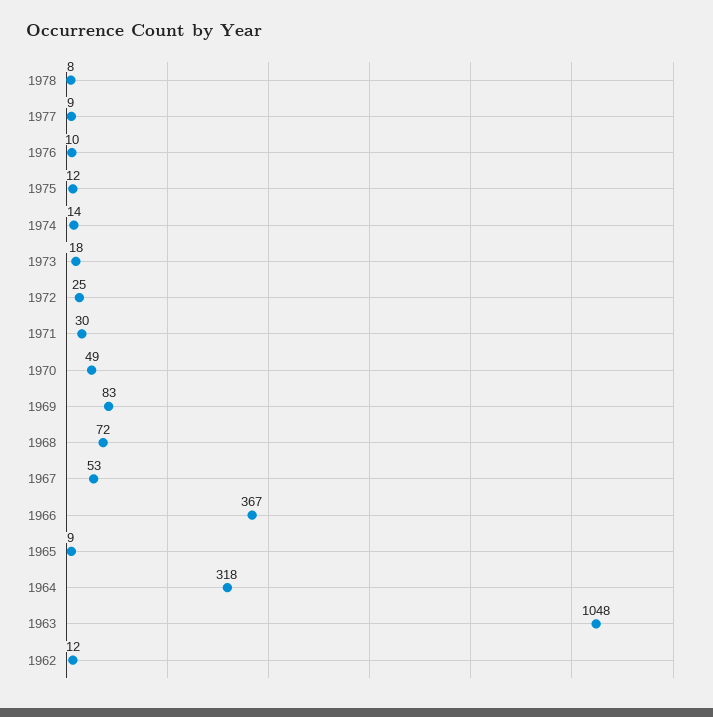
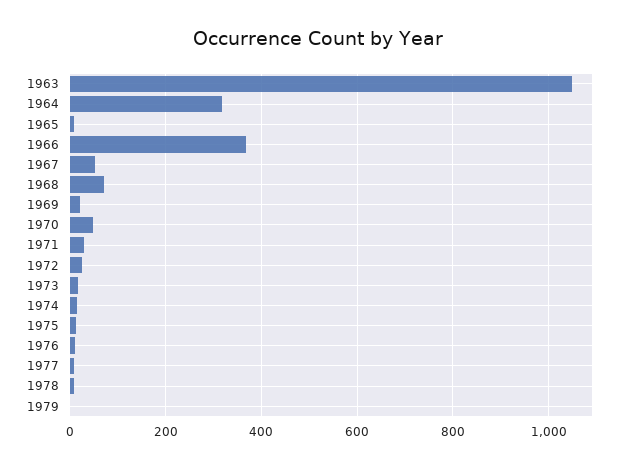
1969: 83 -> 20
1962: 12 -> none
1979: none -> 0

